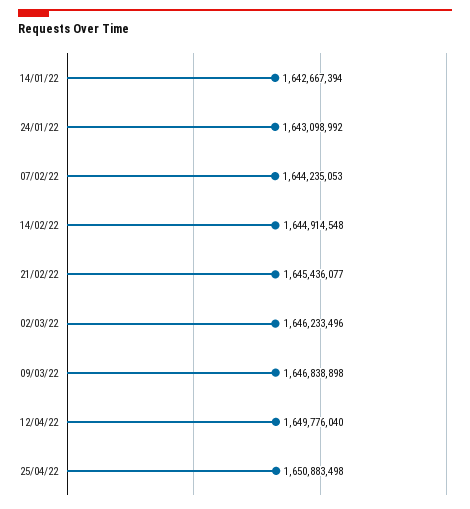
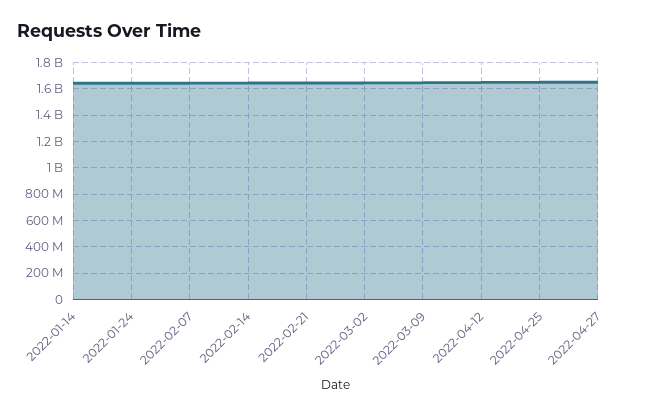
2022-04-27: none -> 1650000000

